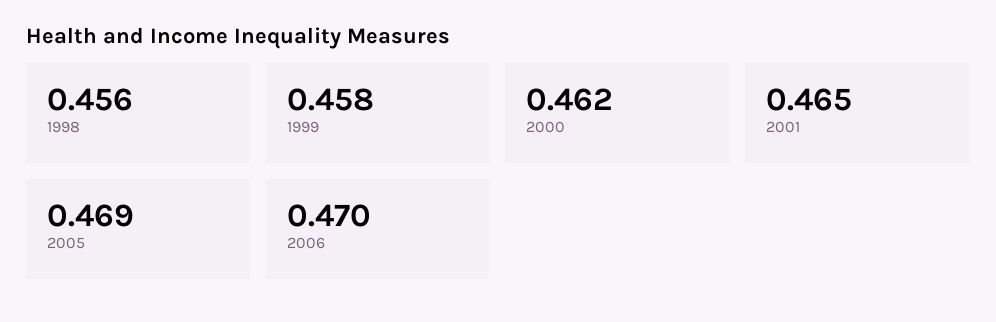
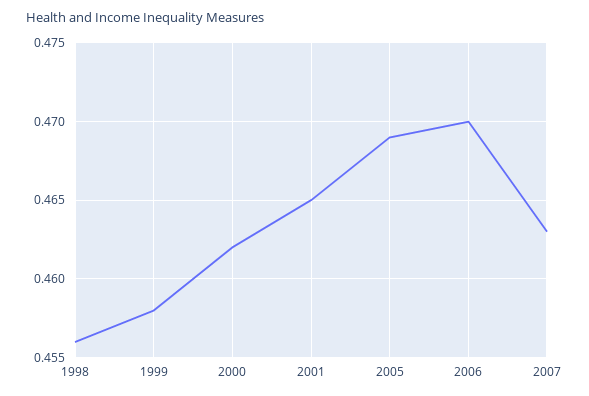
2007: none -> 0.463

